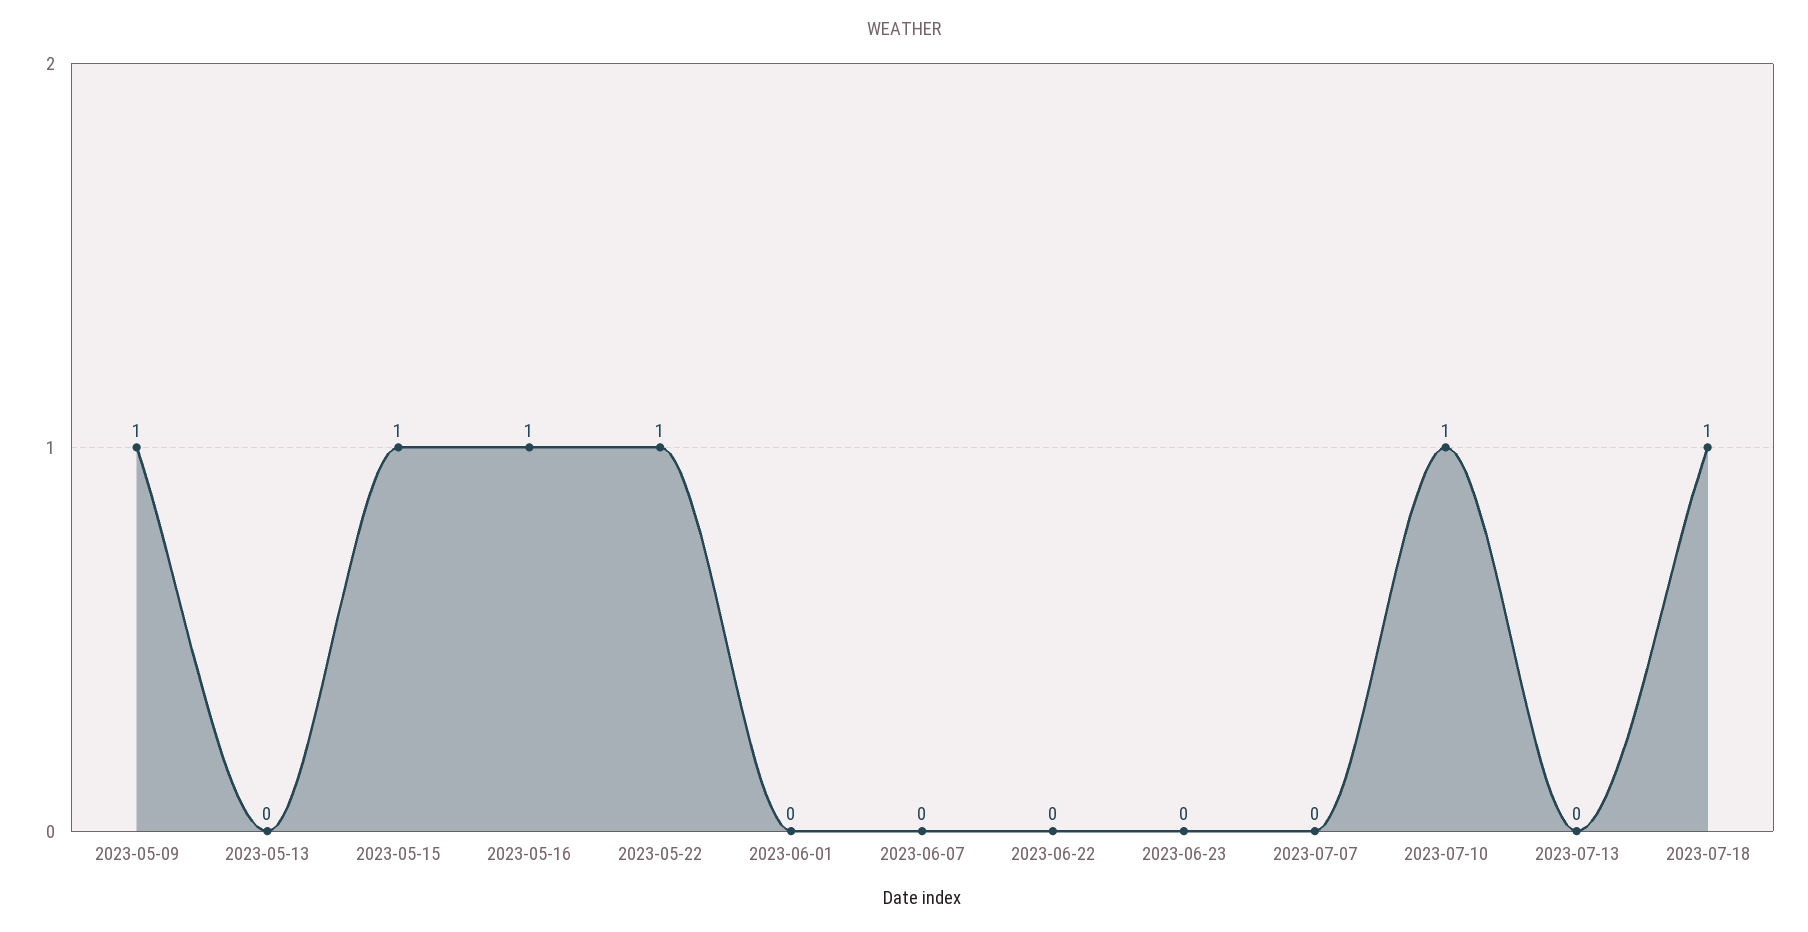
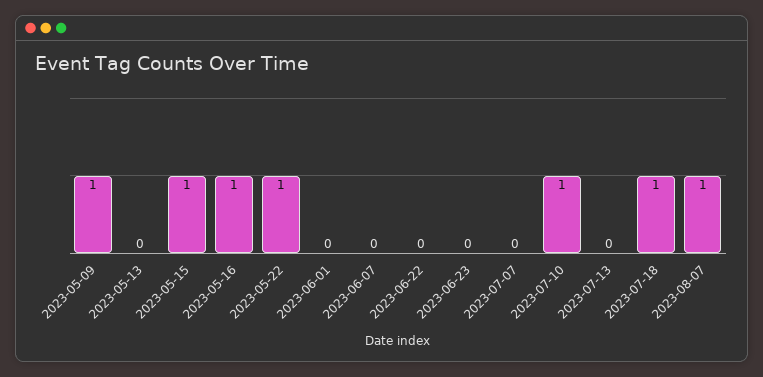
2023-08-07: none -> 1

